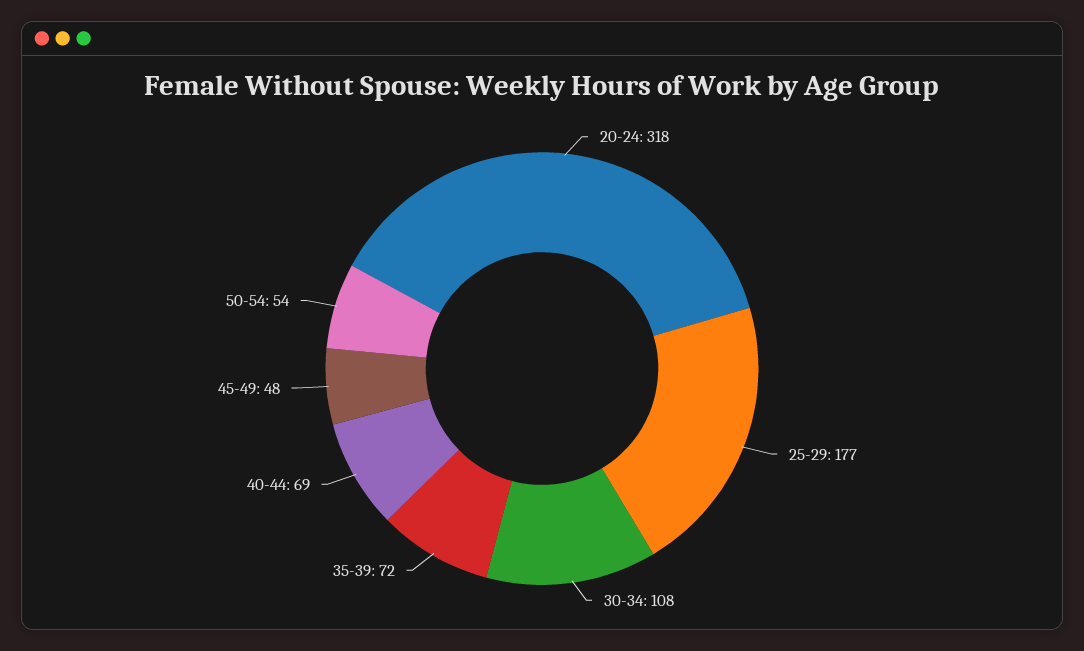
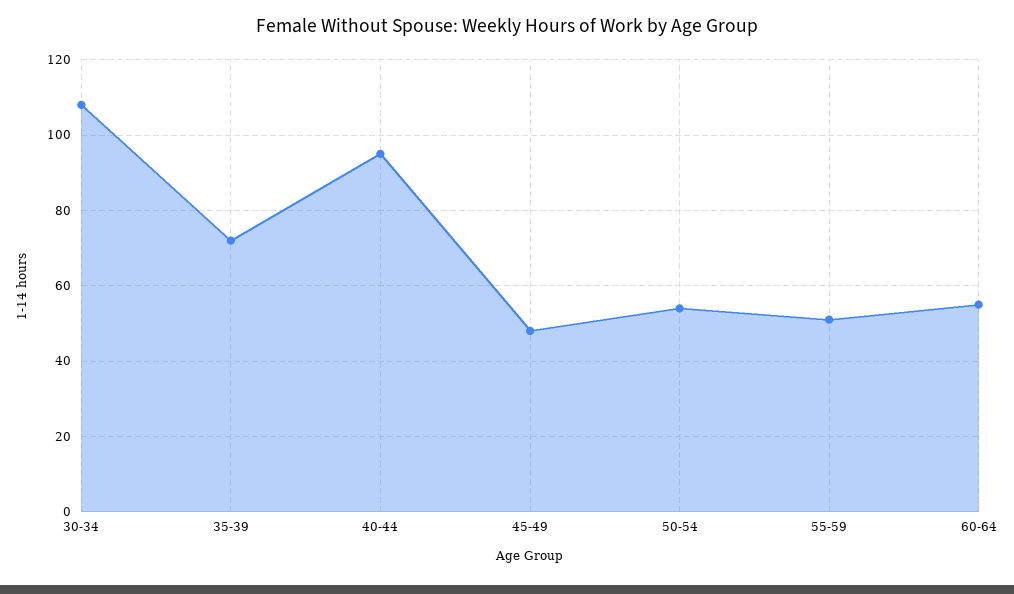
20-24: 318 -> none
25-29: 177 -> none
40-44: 69 -> 95
55-59: none -> 50
60-64: none -> 55

